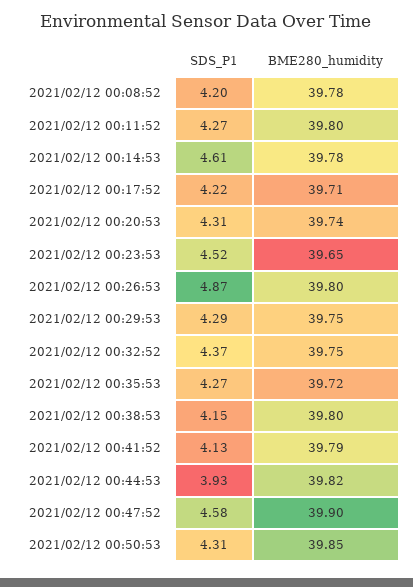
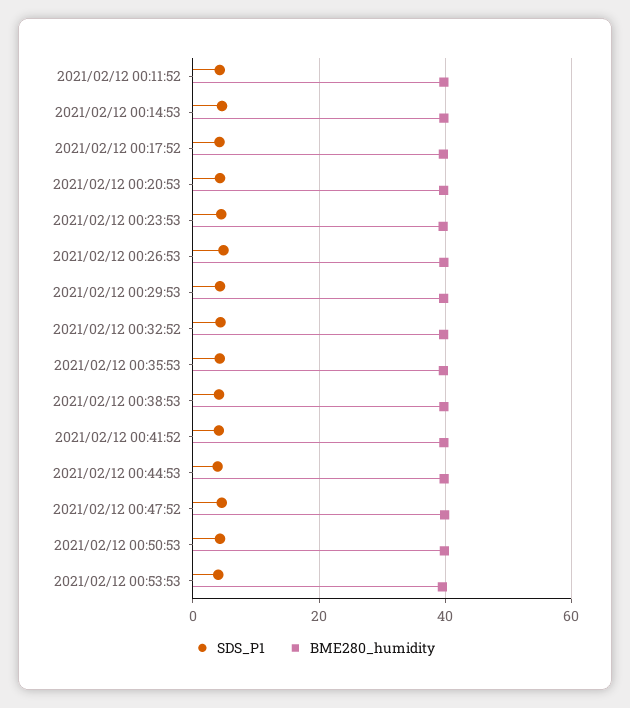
SDS_P1, 2021/02/12 00:08:52: 4.2 -> none
BME280_humidity, 2021/02/12 00:08:52: 39.78 -> none
SDS_P1, 2021/02/12 00:53:53: none -> 4
BME280_humidity, 2021/02/12 00:53:53: none -> 40

